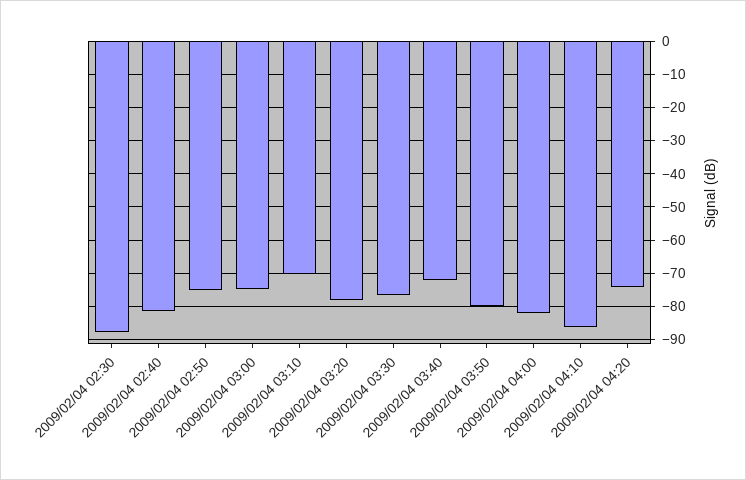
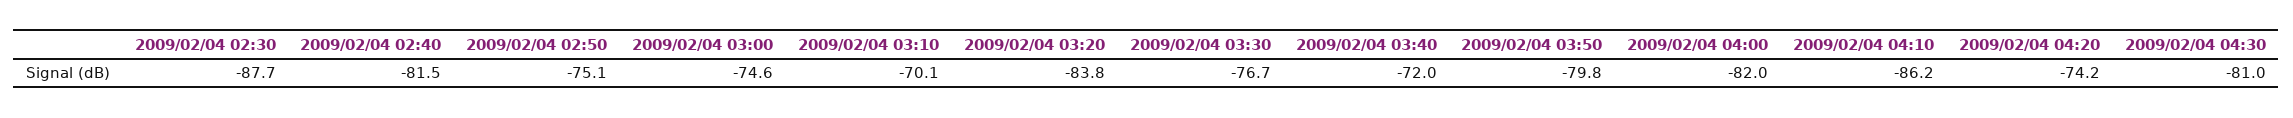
2009/02/04 03:20: -78 -> -83.8
2009/02/04 04:30: none -> -81

